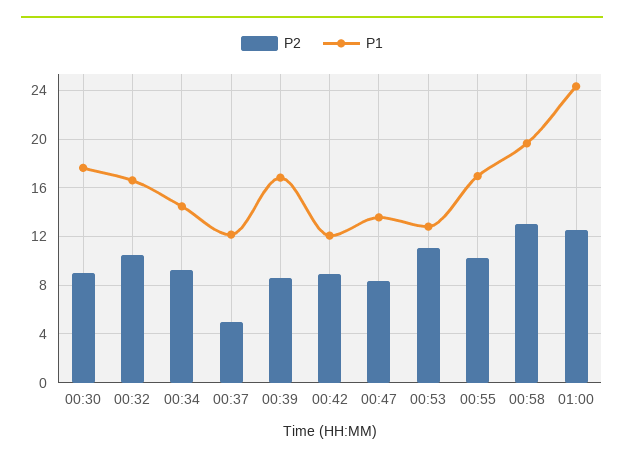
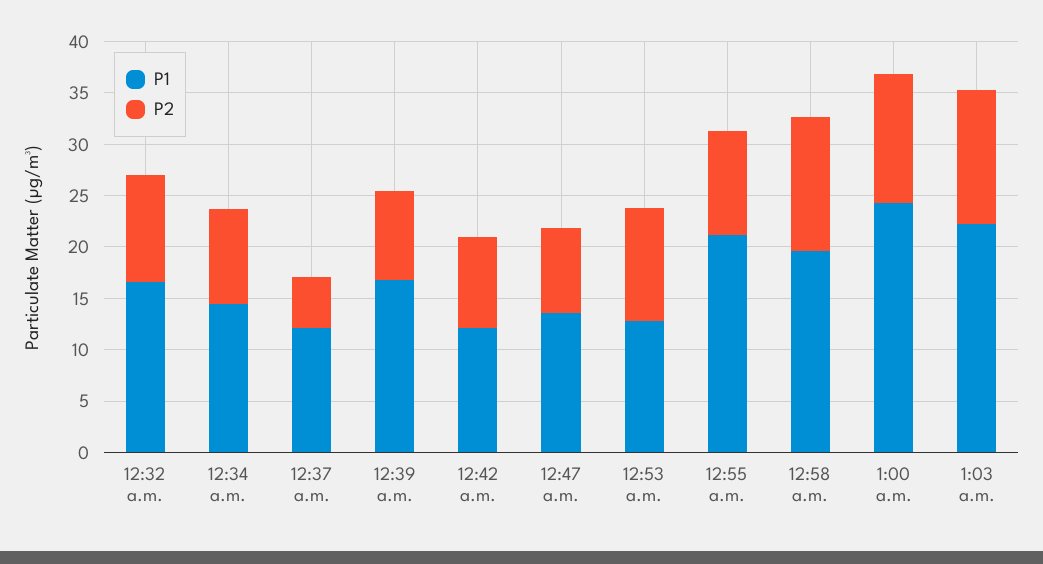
P2, 00:30: 9 -> none
P1, 00:30: 17.5 -> none
P1, 00:55: 17 -> 21
P1, 1:03 a.m.: none -> 22
P2, 1:03 a.m.: none -> 13

